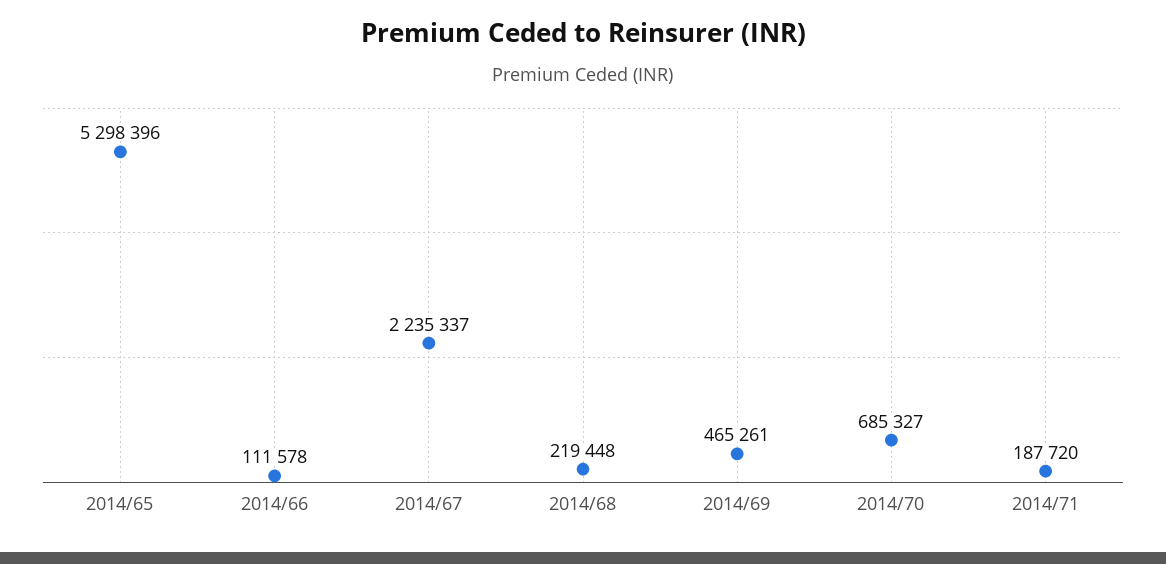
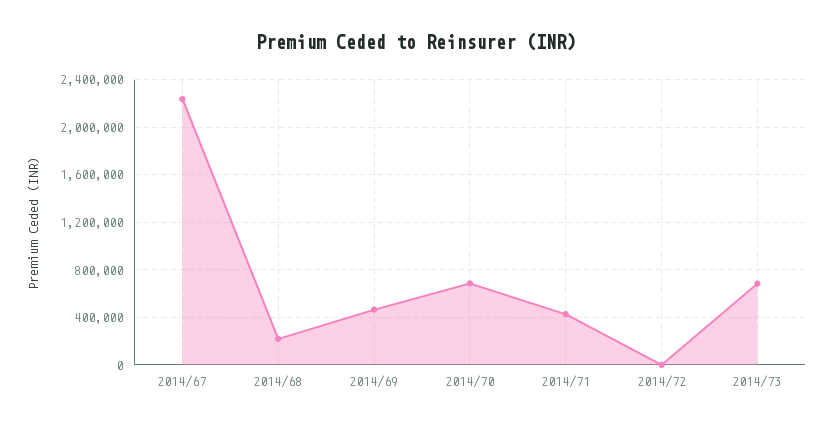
2014/65: 5298396 -> none
2014/66: 111578 -> none
2014/71: 187720 -> 400000
2014/72: none -> 0
2014/73: none -> 700000

